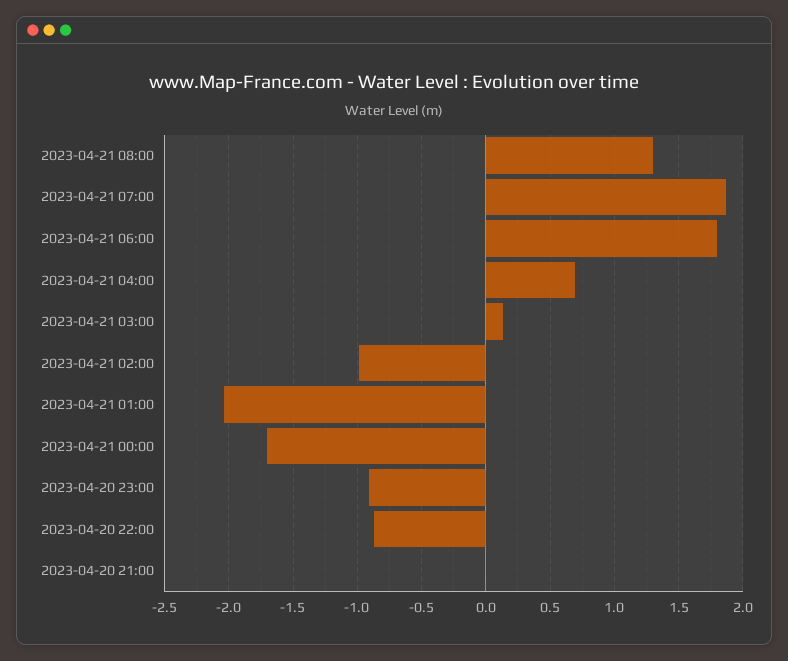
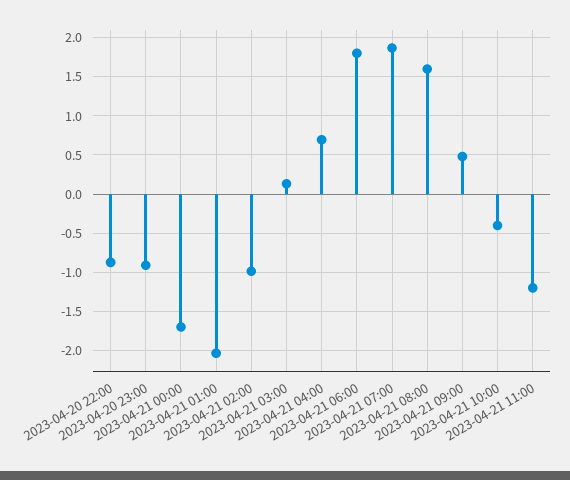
2023-04-21 08:00: 1.3 -> 1.6
2023-04-20 21:00: 0 -> none
2023-04-21 09:00: none -> 0.5
2023-04-21 10:00: none -> -0.4
2023-04-21 11:00: none -> -1.2

